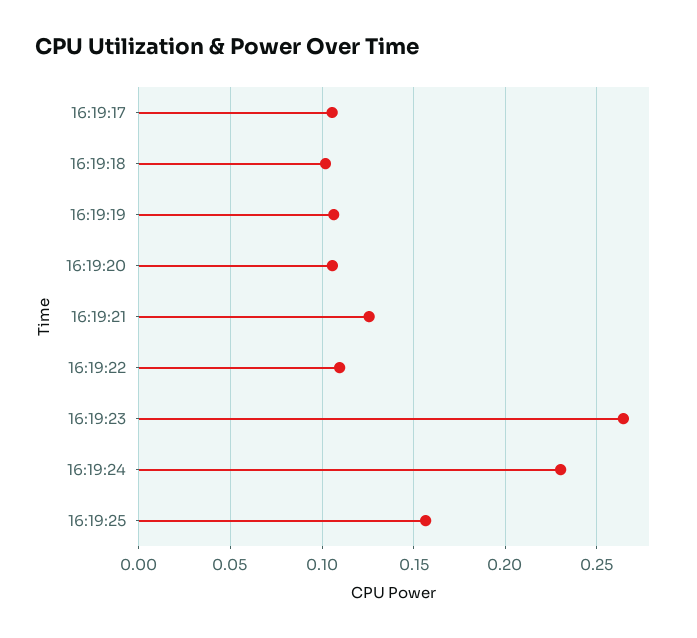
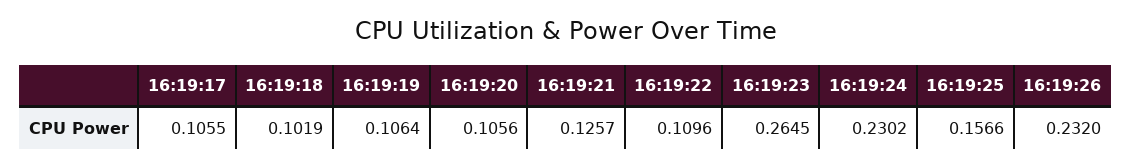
16:19:26: none -> 0.232

